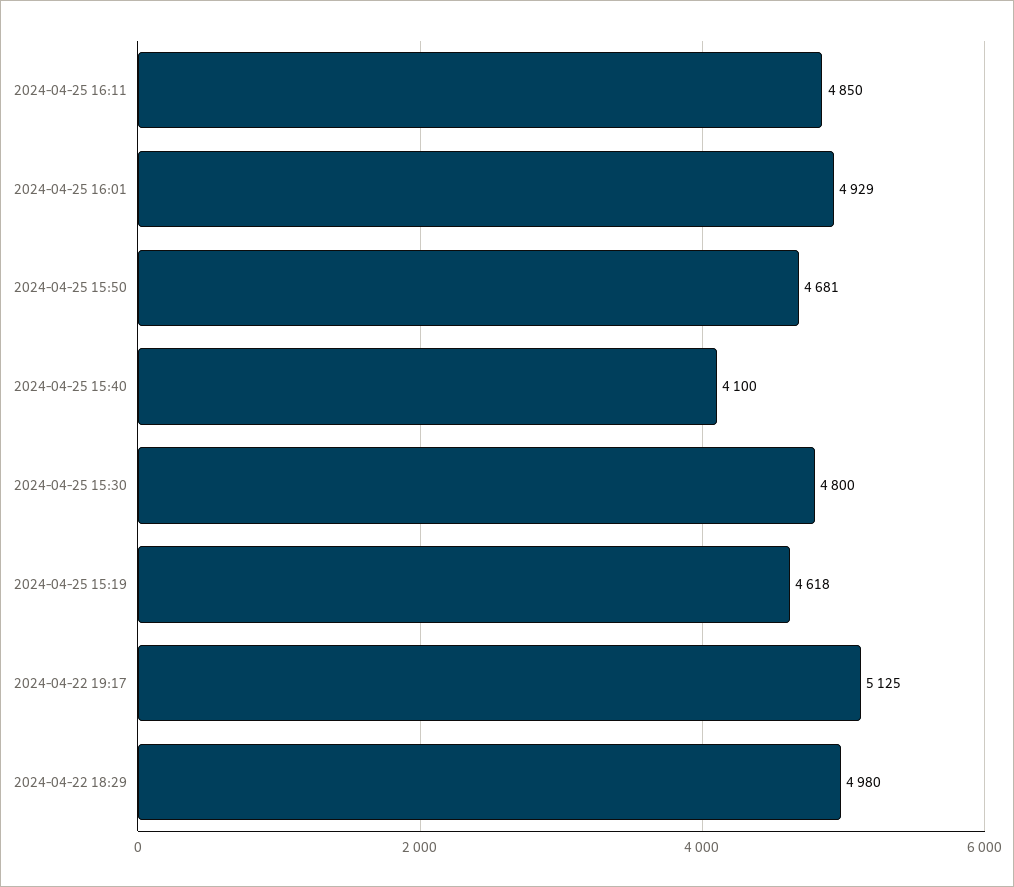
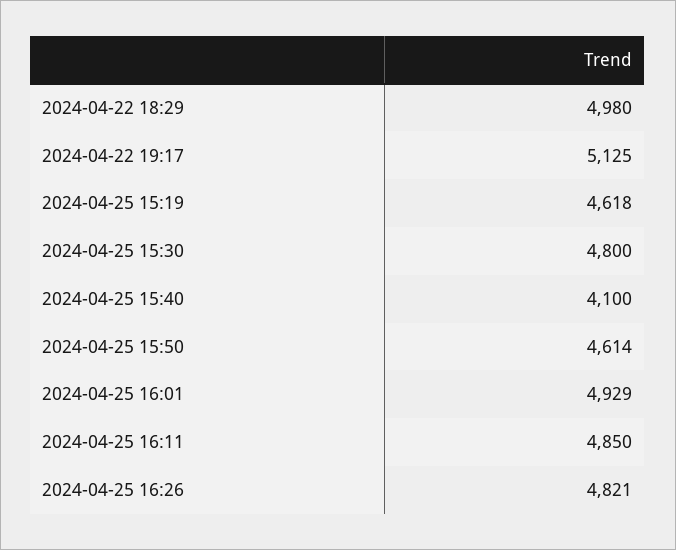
2024-04-25 15:50: 4681 -> 4614
2024-04-25 16:26: none -> 4821

